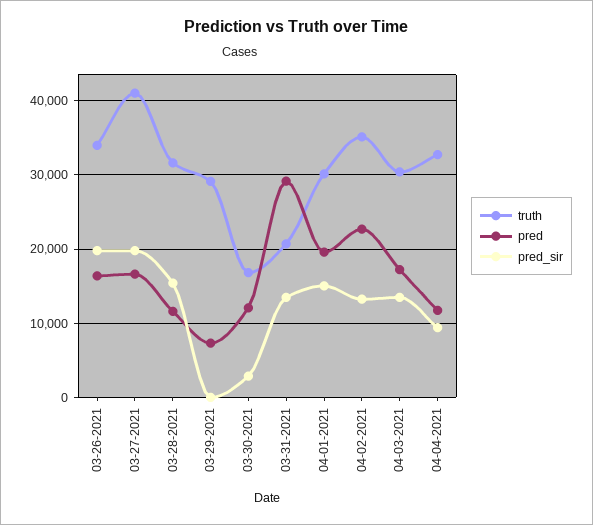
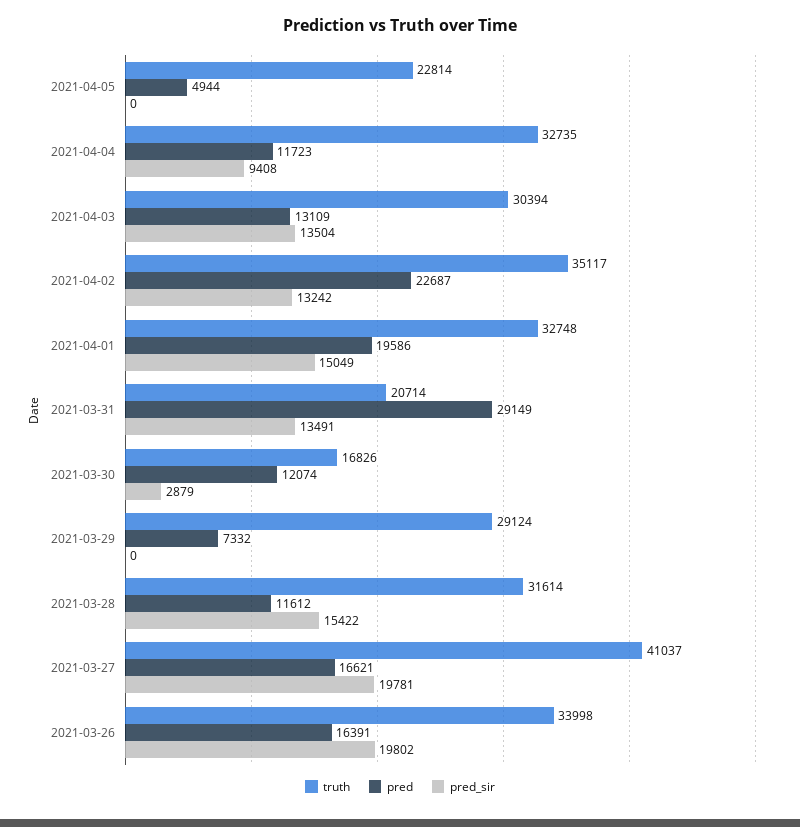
truth, 04-01-2021: 30000 -> 32748
pred, 04-03-2021: 17000 -> 13109
truth, 2021-04-05: none -> 22814
pred, 2021-04-05: none -> 4944
pred_sir, 2021-04-05: none -> 0

